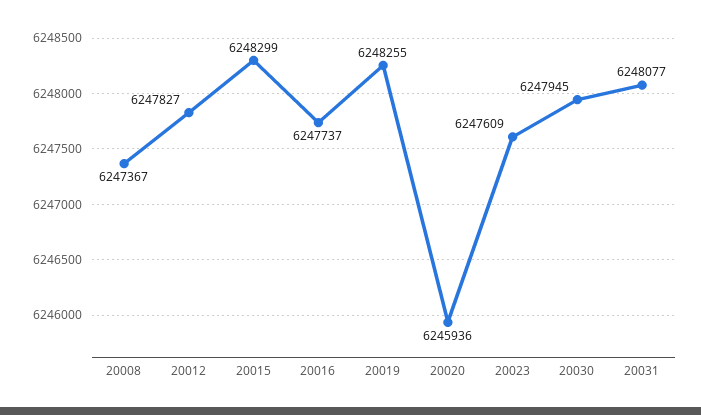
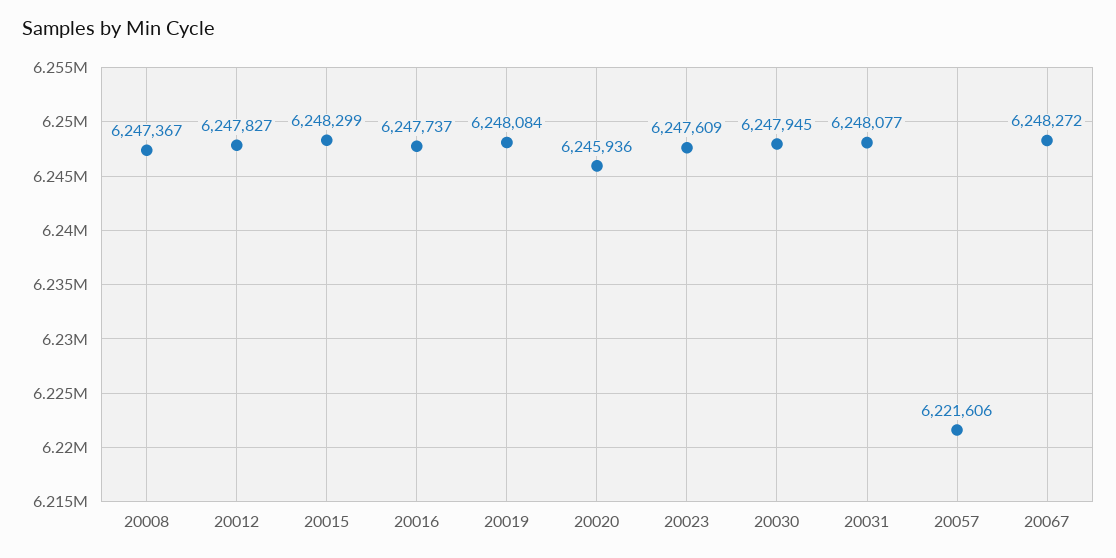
20019: 6248255 -> 6248084
20057: none -> 6221606
20067: none -> 6248272

